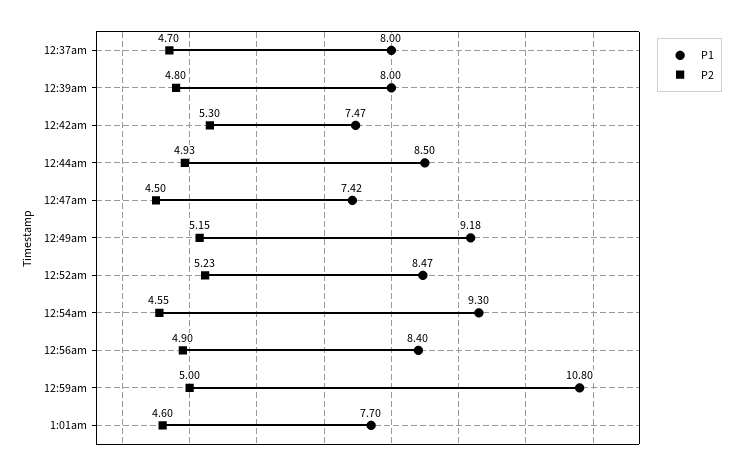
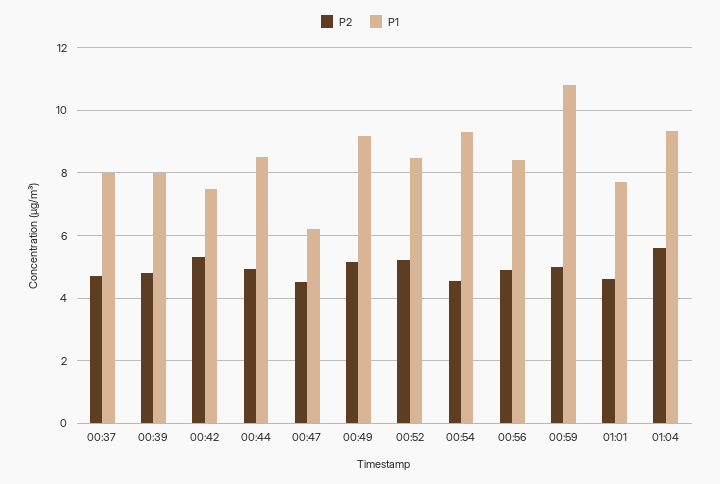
P1, 12:47am: 7.42 -> 6.2
P2, 01:04: none -> 5.6
P1, 01:04: none -> 9.4

